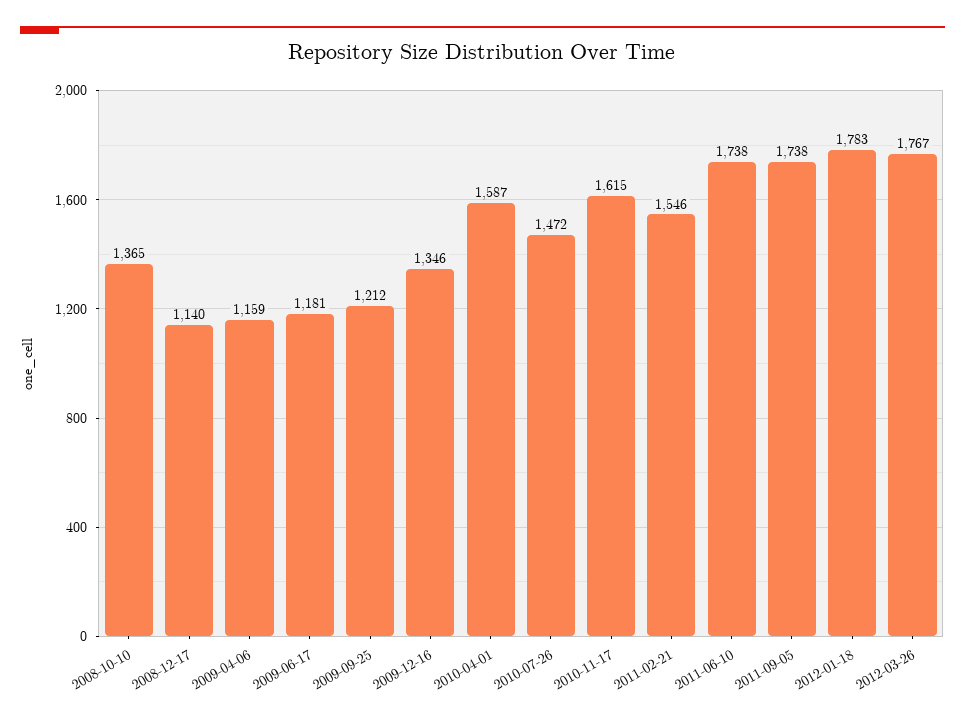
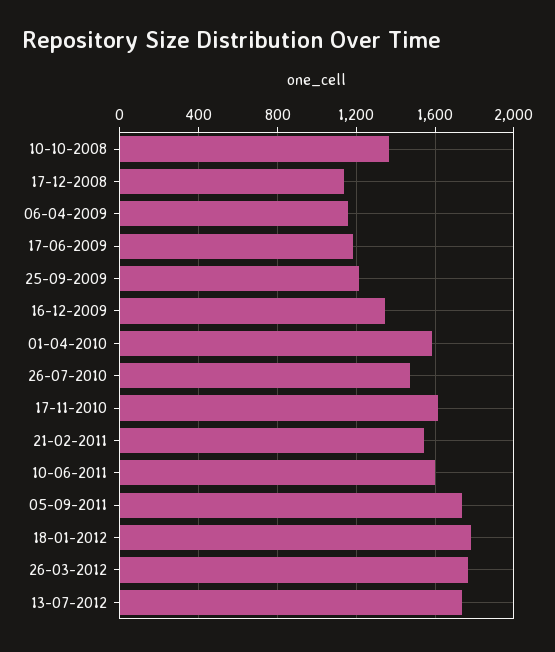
2011-06-10: 1738 -> 1600
13-07-2012: none -> 1750

